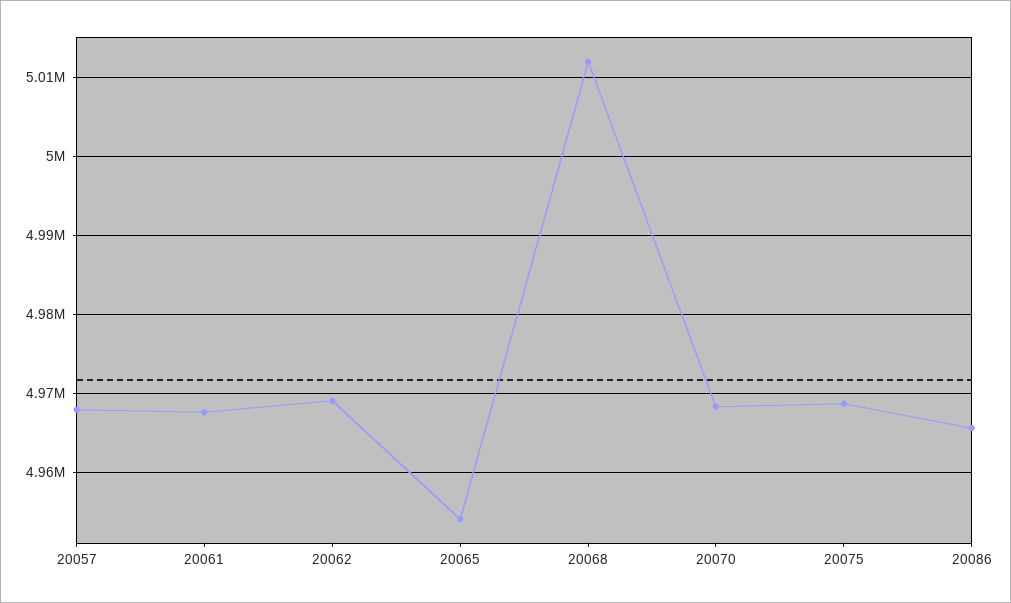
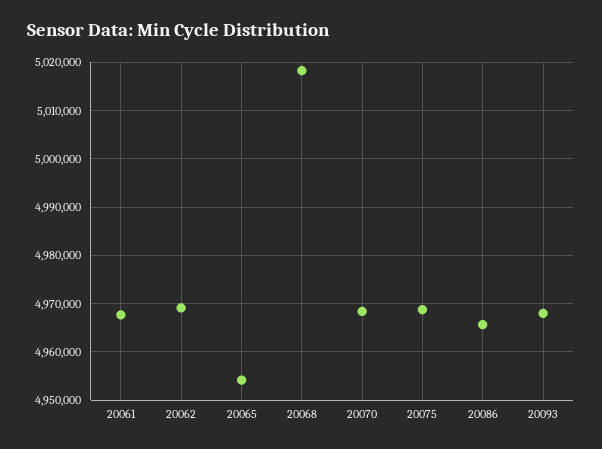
20057: 4968000 -> none
20068: 5012000 -> 5018000
20093: none -> 4968000

